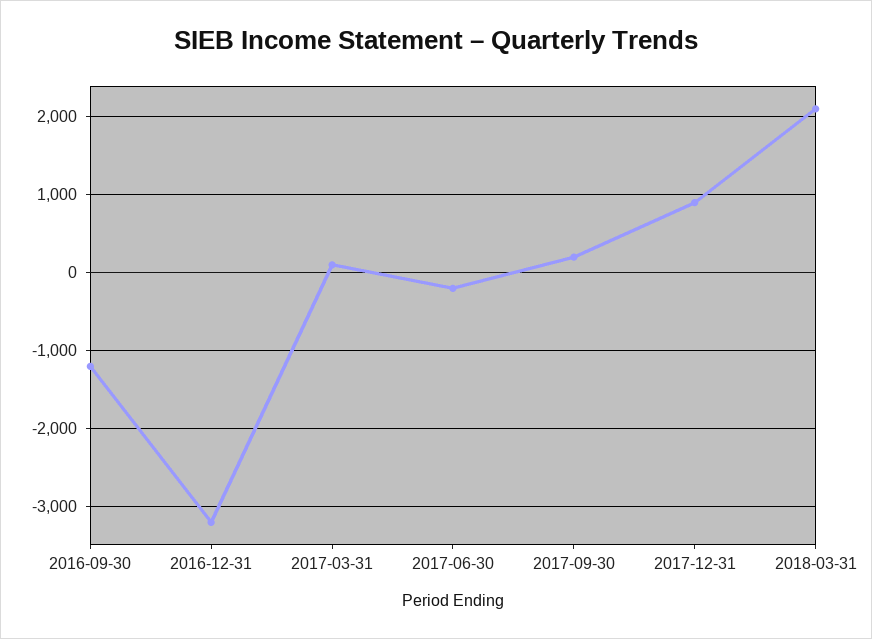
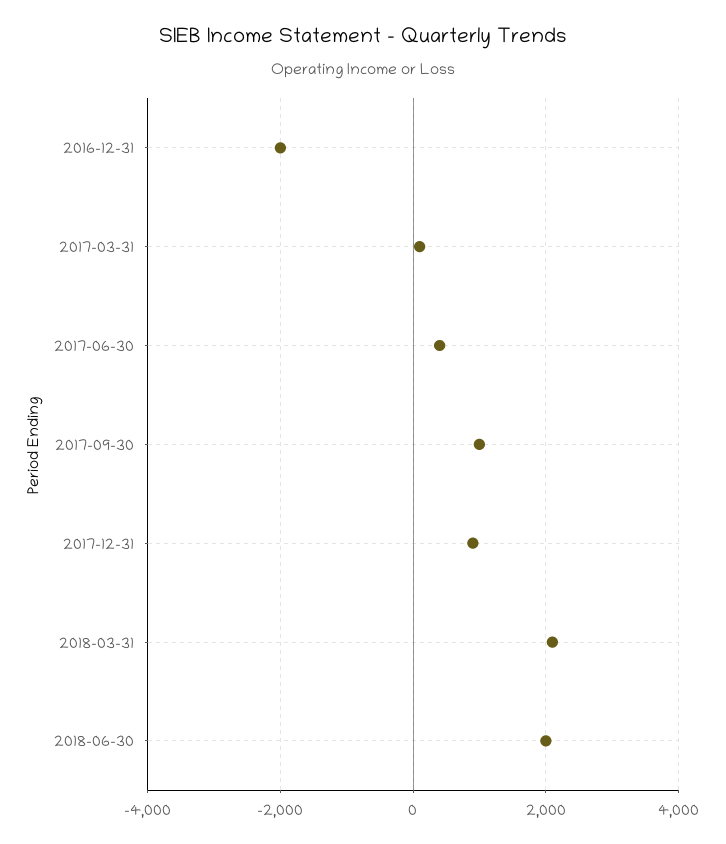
2016-09-30: -1200 -> none
2016-12-31: -3200 -> -2000
2017-06-30: -200 -> 400
2017-09-30: 200 -> 1000
2018-06-30: none -> 2000

